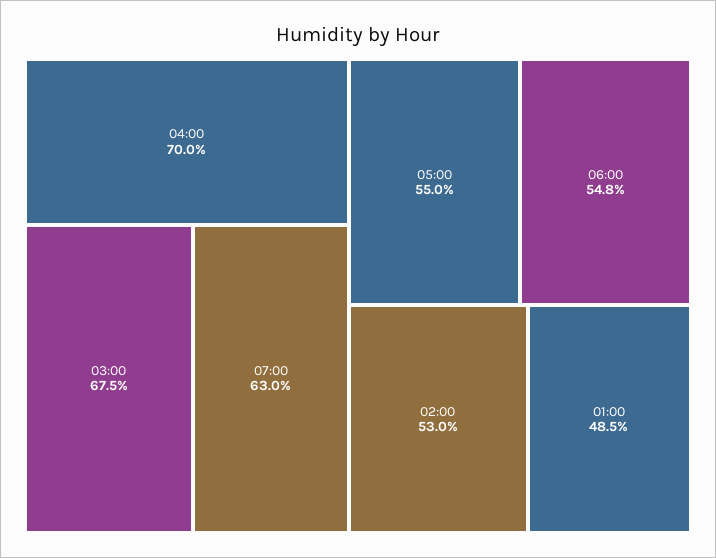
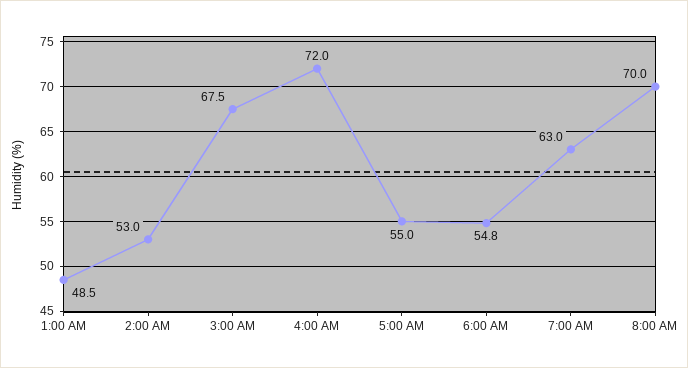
04:00: 70 -> 72
8:00 AM: none -> 70

